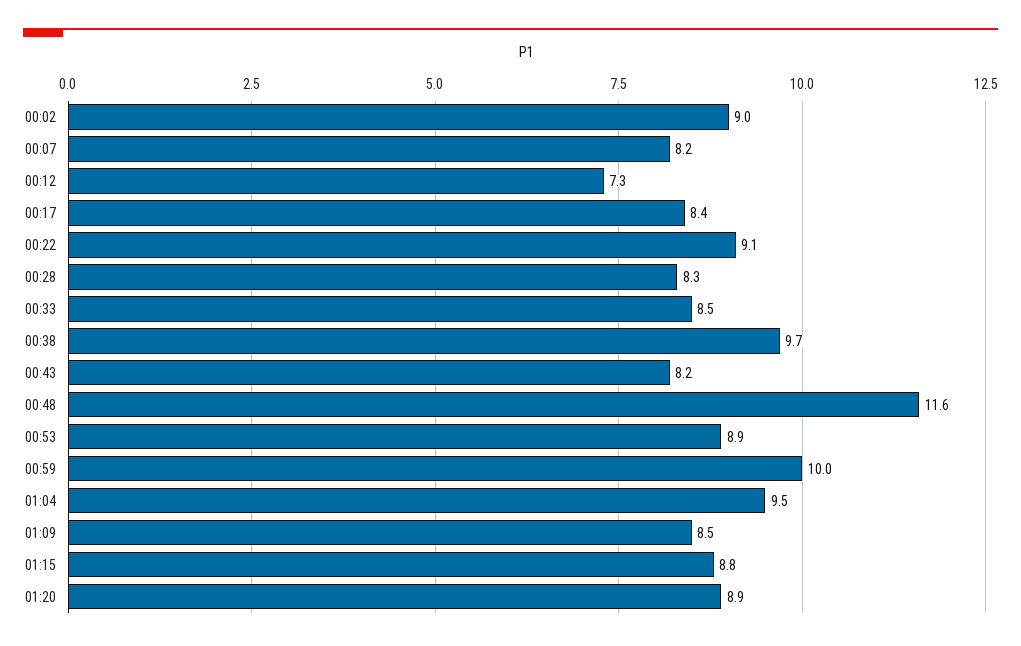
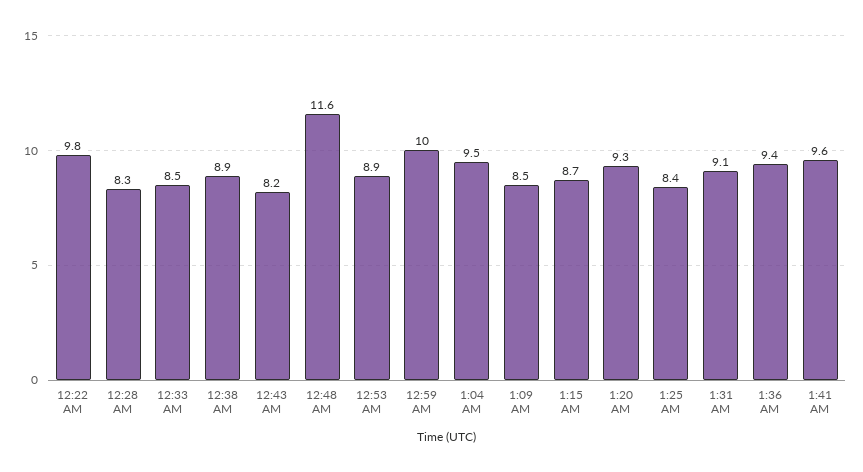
00:02: 9 -> none
00:07: 8.2 -> none
00:12: 7.3 -> none
00:17: 8.4 -> none
00:22: 9.1 -> 9.8
00:38: 9.7 -> 8.9
01:15: 8.8 -> 8.7
01:20: 8.9 -> 9.3
1:25 AM: none -> 8.4
1:31 AM: none -> 9.1
1:36 AM: none -> 9.4
1:41 AM: none -> 9.6

